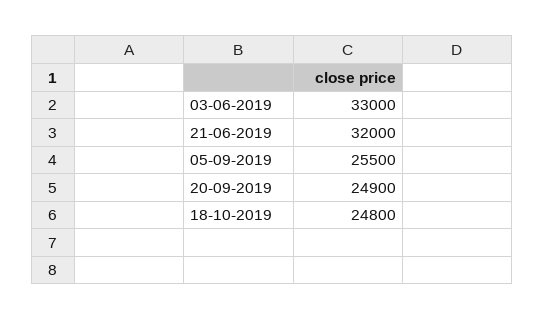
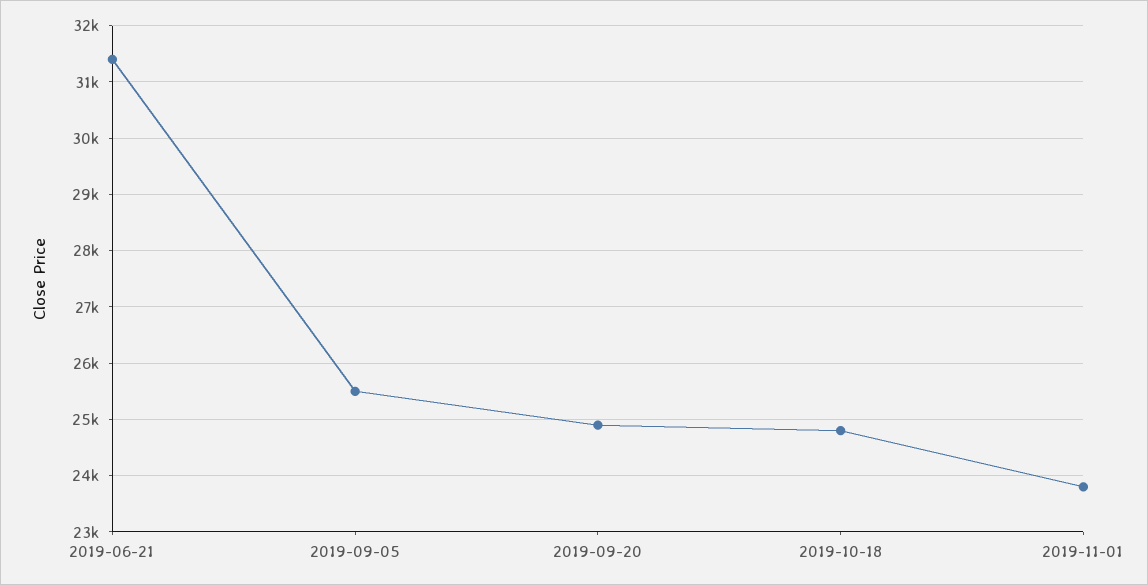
03-06-2019: 33000 -> none
21-06-2019: 32000 -> 31400
2019-11-01: none -> 23800

